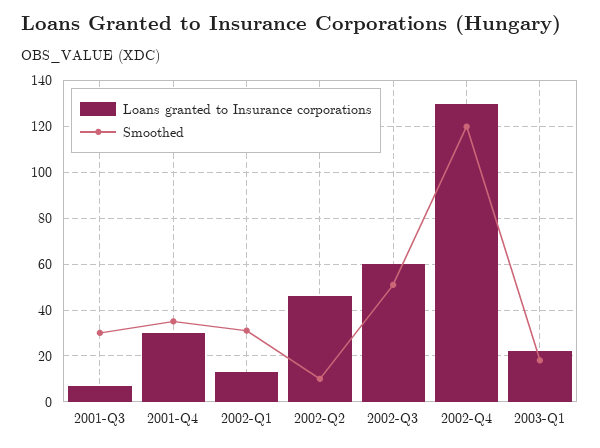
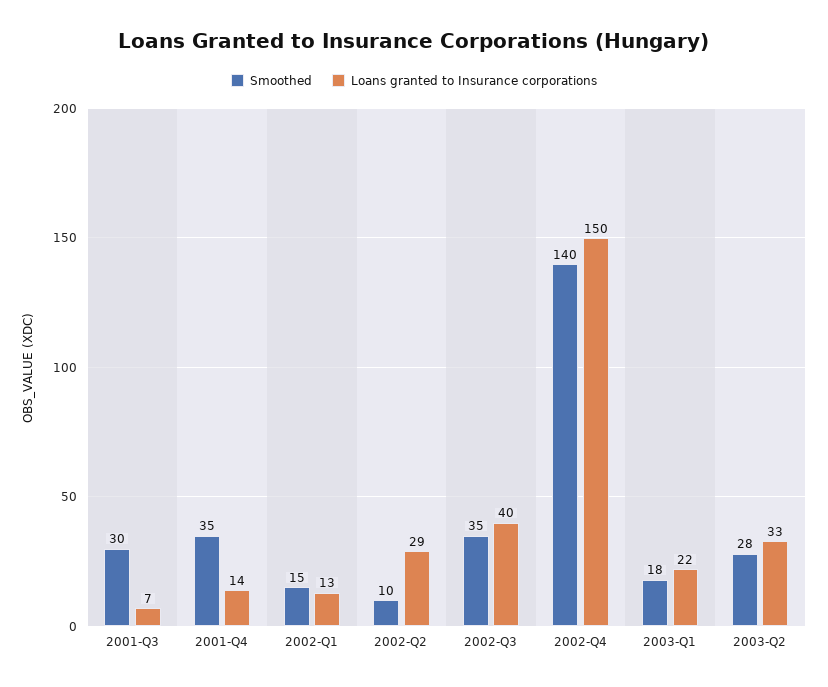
Loans granted to Insurance corporations, 2001-Q4: 30 -> 14
Smoothed, 2002-Q1: 30 -> 15
Loans granted to Insurance corporations, 2002-Q2: 45 -> 29
Loans granted to Insurance corporations, 2002-Q3: 60 -> 40
Smoothed, 2002-Q3: 50 -> 35
Loans granted to Insurance corporations, 2002-Q4: 130 -> 150
Smoothed, 2002-Q4: 120 -> 140
Smoothed, 2003-Q2: none -> 28
Loans granted to Insurance corporations, 2003-Q2: none -> 33

